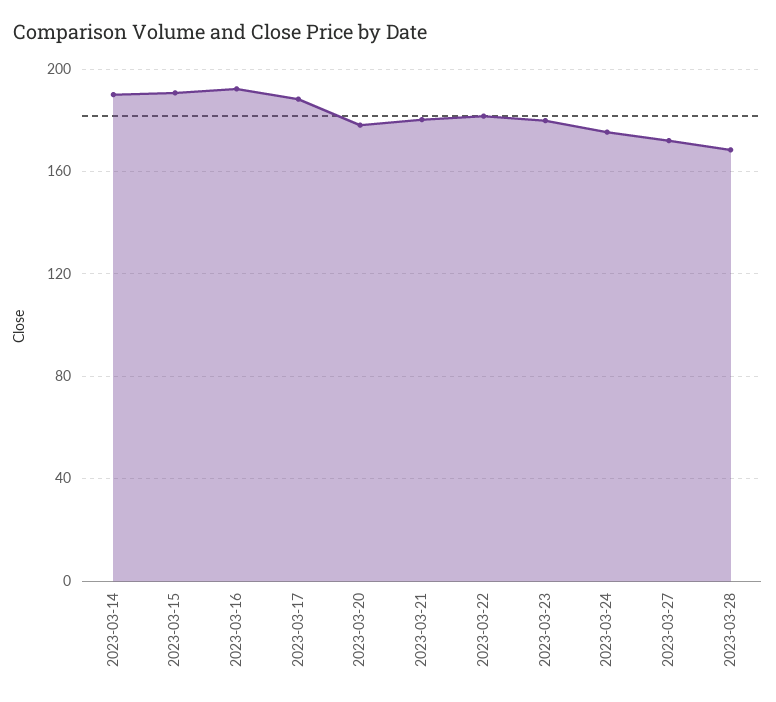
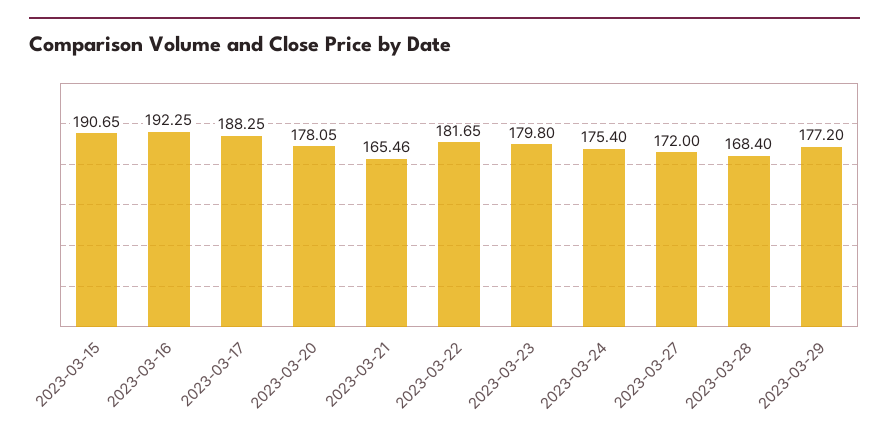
2023-03-14: 190 -> none
2023-03-21: 180 -> 165.46
2023-03-29: none -> 177.2

